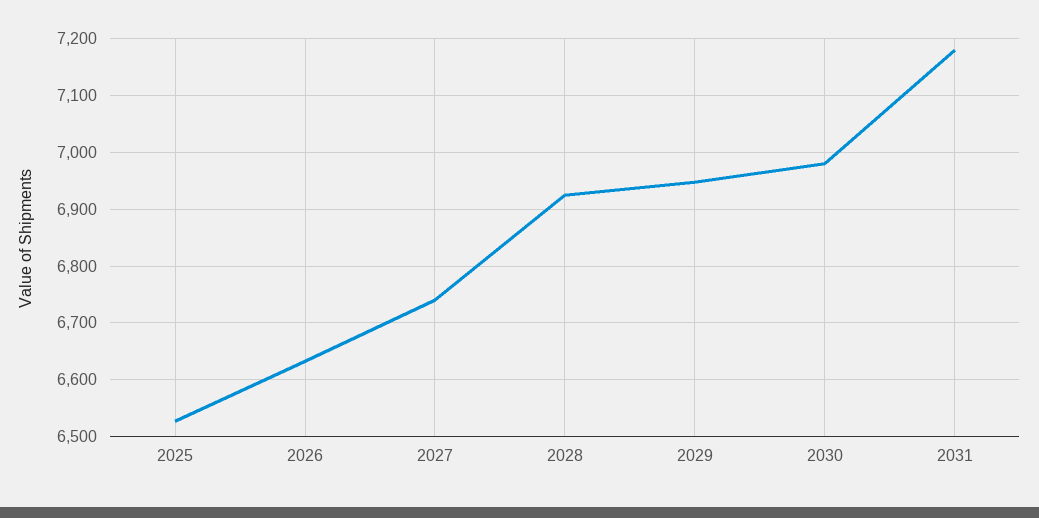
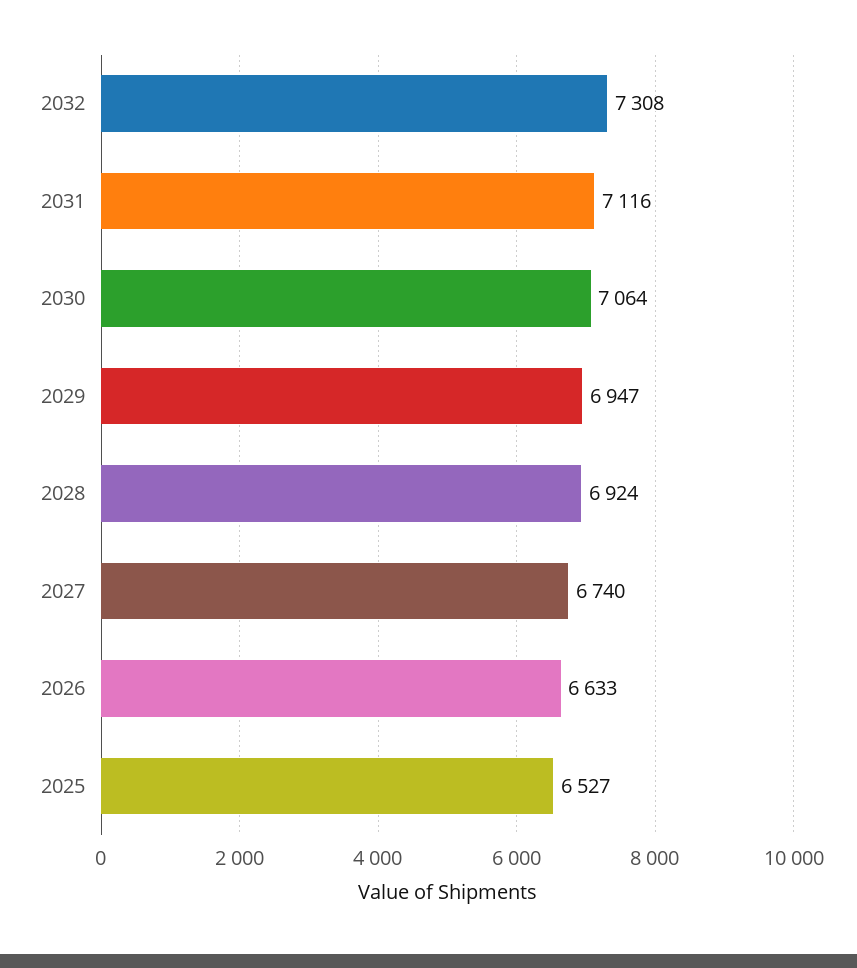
2030: 6980 -> 7064
2031: 7180 -> 7116
2032: none -> 7308

